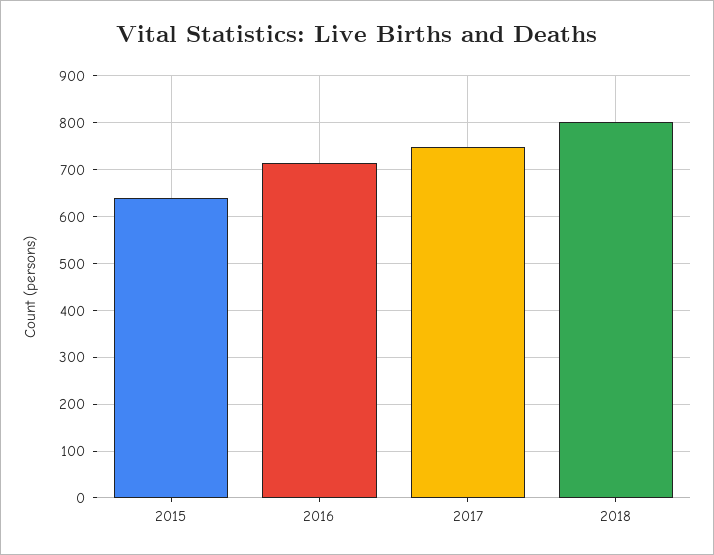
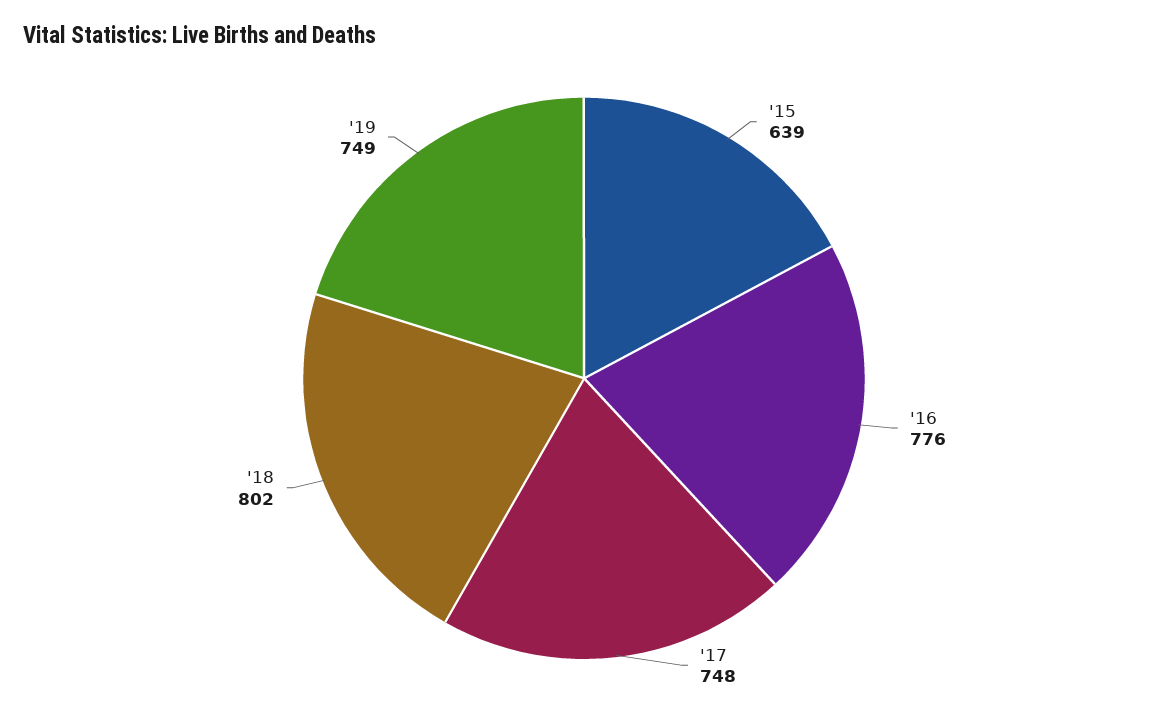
2016: 720 -> 776
'19: none -> 749

